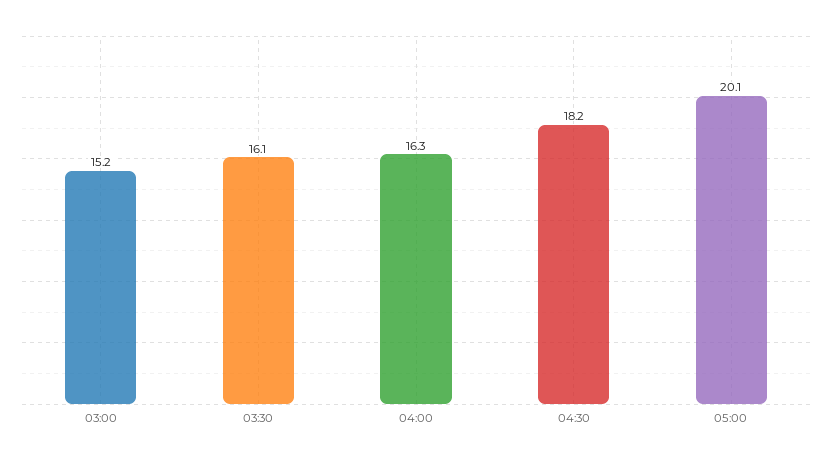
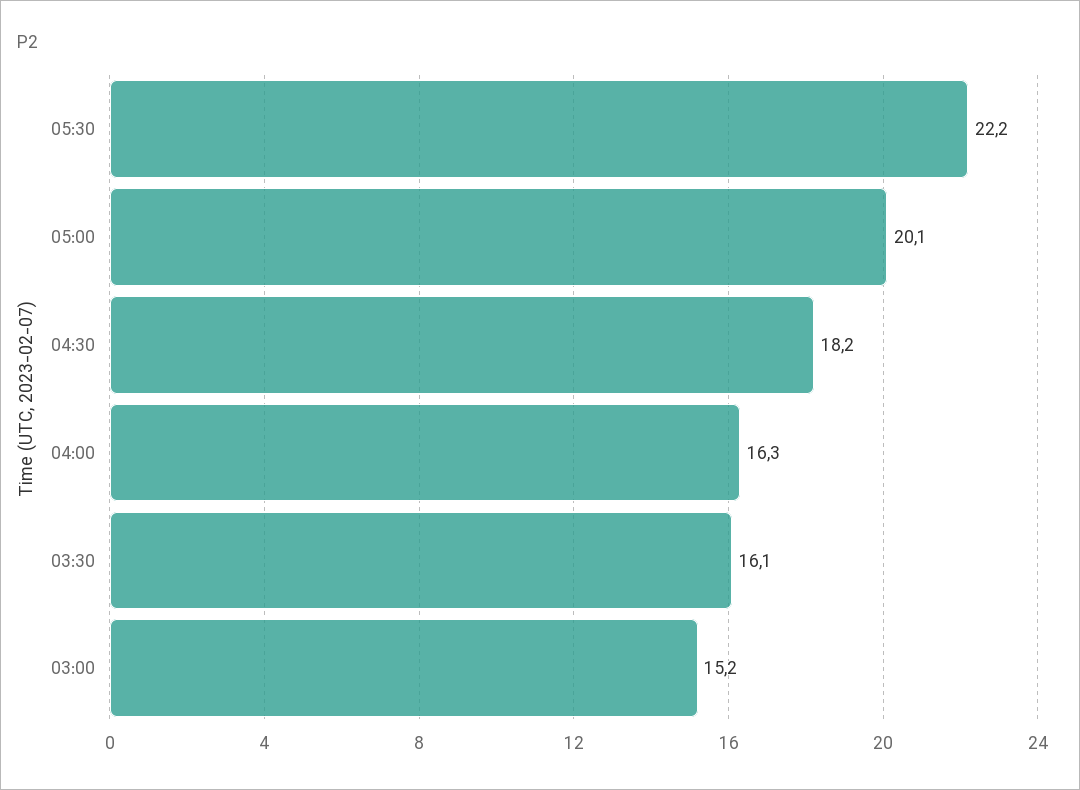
05:30: none -> 22.2

